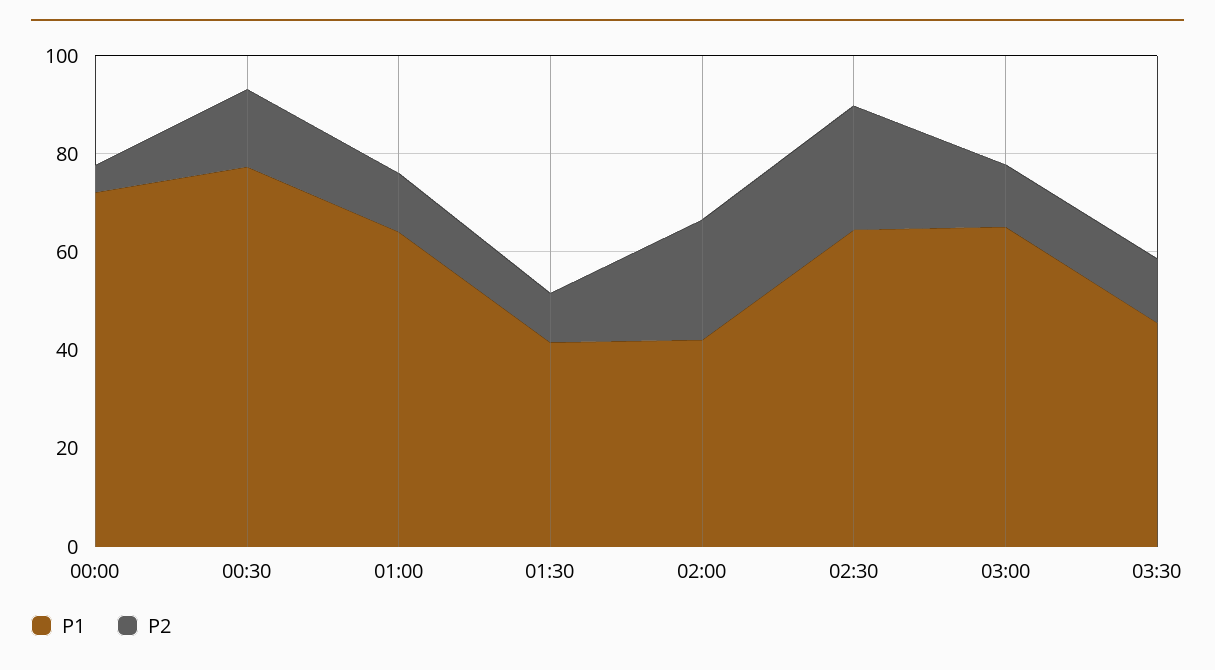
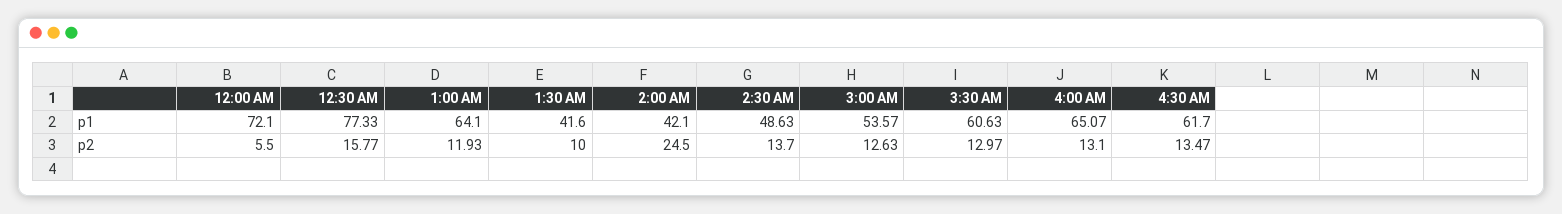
P1, 02:30: 65 -> 48.63
P2, 02:30: 25 -> 13.7
P1, 03:00: 65 -> 53.57
P1, 03:30: 45 -> 60.63
P1, 4:00 AM: none -> 65.07
P1, 4:30 AM: none -> 61.7
P2, 4:00 AM: none -> 13.1
P2, 4:30 AM: none -> 13.47

